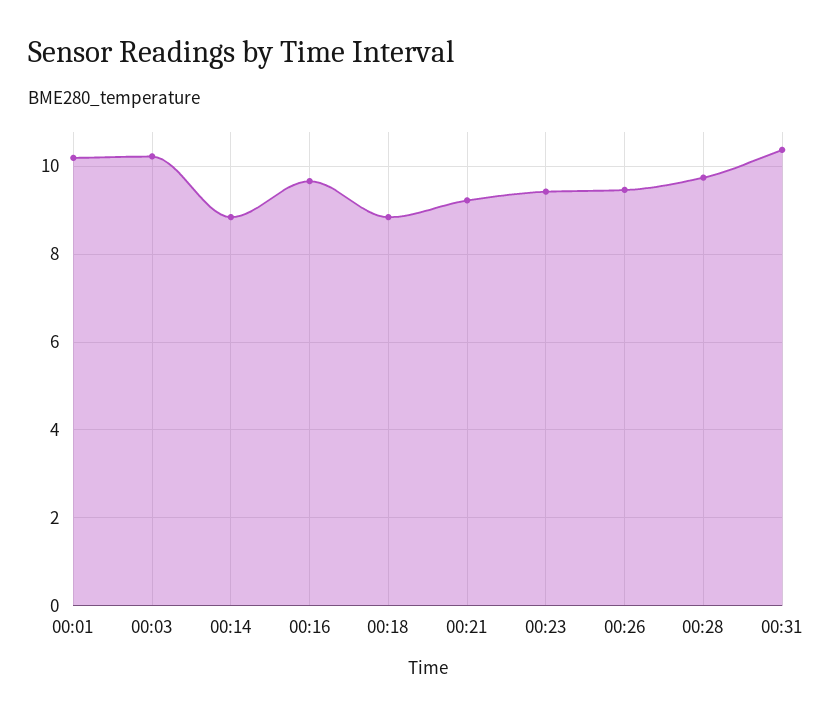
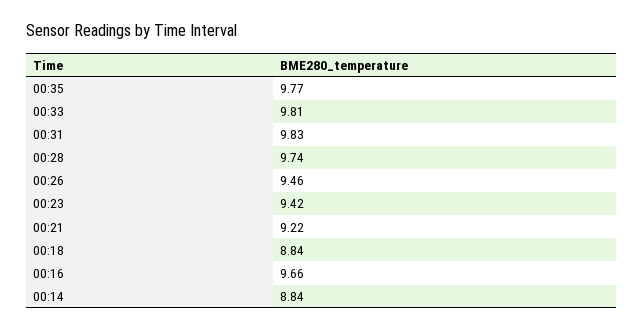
00:01: 10.2 -> none
00:03: 10.2 -> none
00:31: 10.4 -> 9.83
00:35: none -> 9.77
00:33: none -> 9.81

